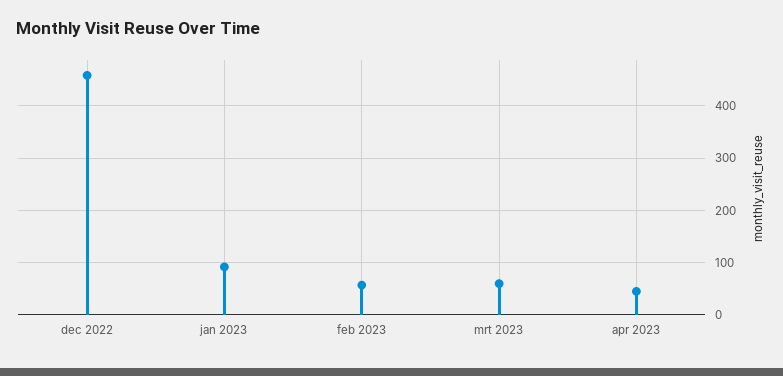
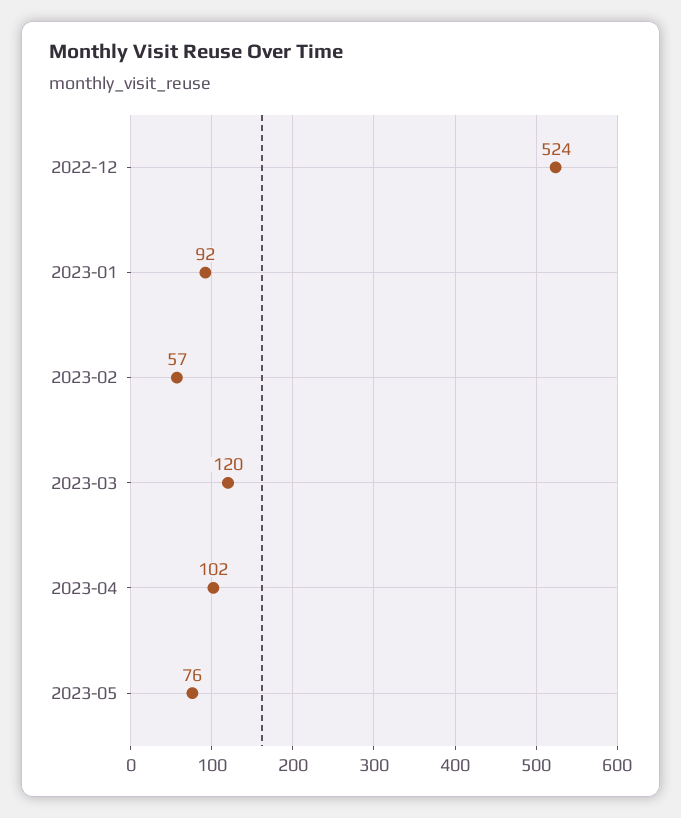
dec 2022: 460 -> 524
mrt 2023: 60 -> 120
apr 2023: 40 -> 102
2023-05: none -> 76

